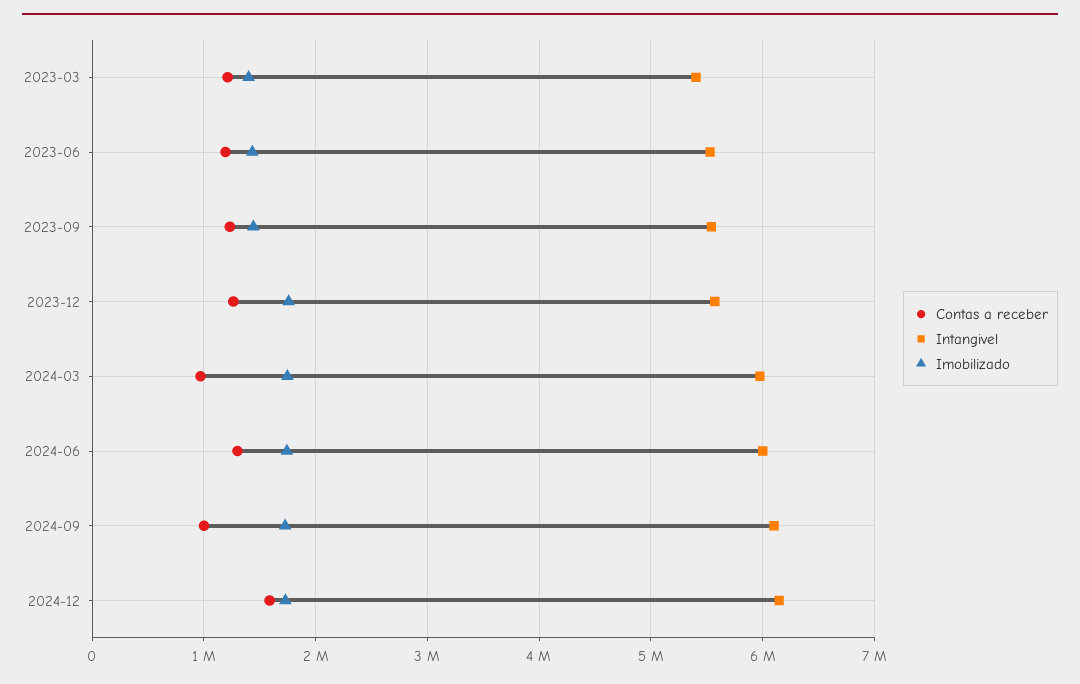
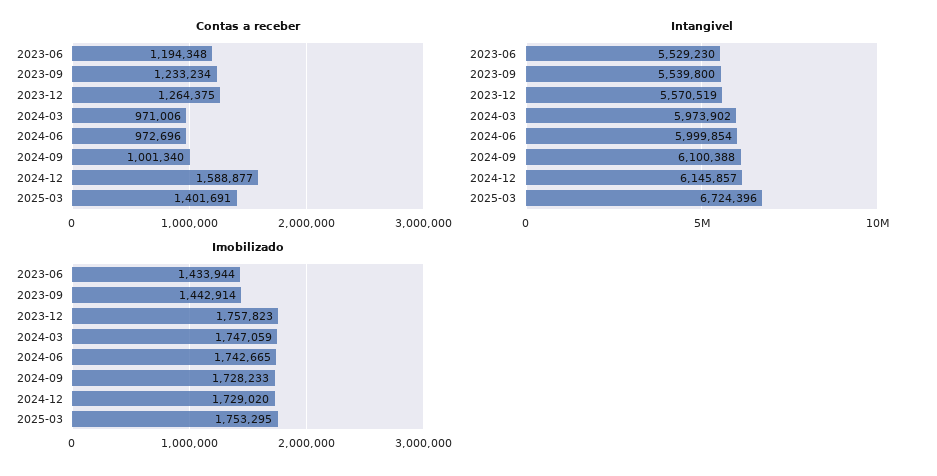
Contas a receber, 2023-03: 1200000 -> none
Intangivel, 2023-03: 5400000 -> none
Imobilizado, 2023-03: 1400000 -> none
Contas a receber, 2024-06: 1300000 -> 972696
Contas a receber, 2025-03: none -> 1401691
Intangivel, 2025-03: none -> 6724396
Imobilizado, 2025-03: none -> 1753295

